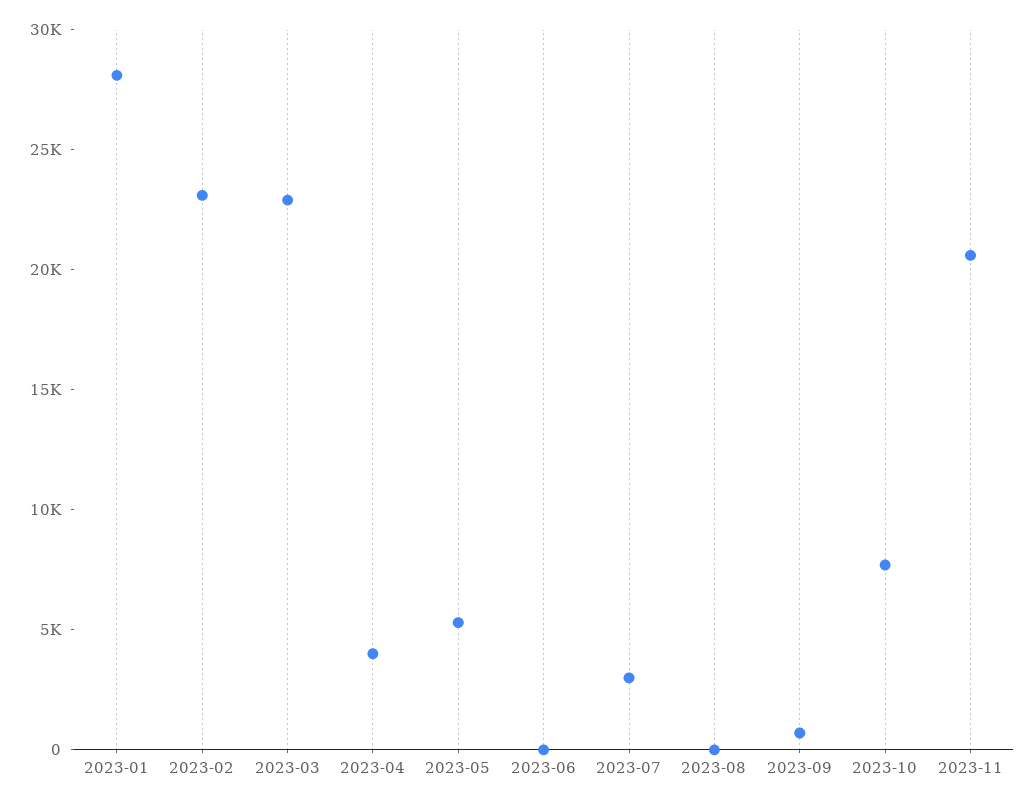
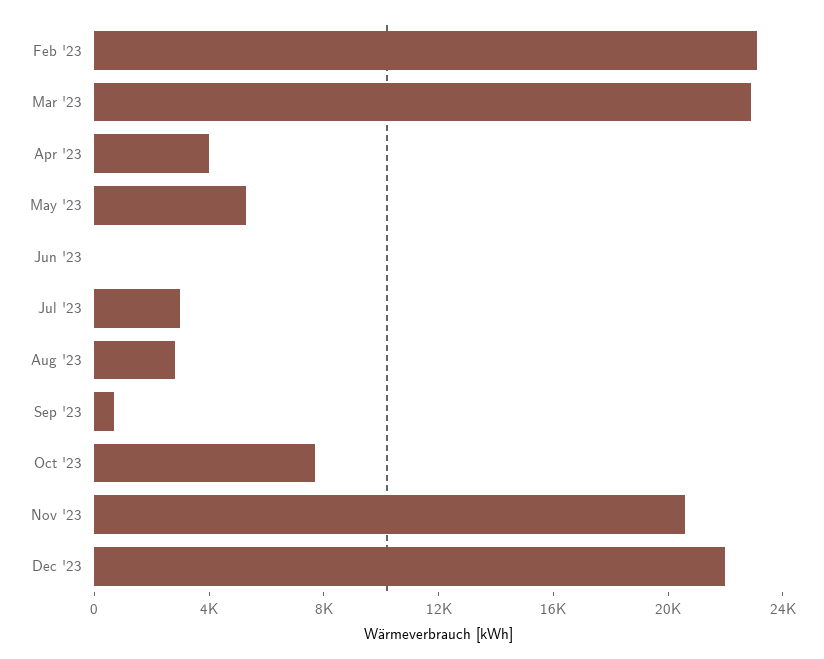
2023-01: 28000 -> none
2023-08: 0 -> 3000
Dec '23: none -> 22000

